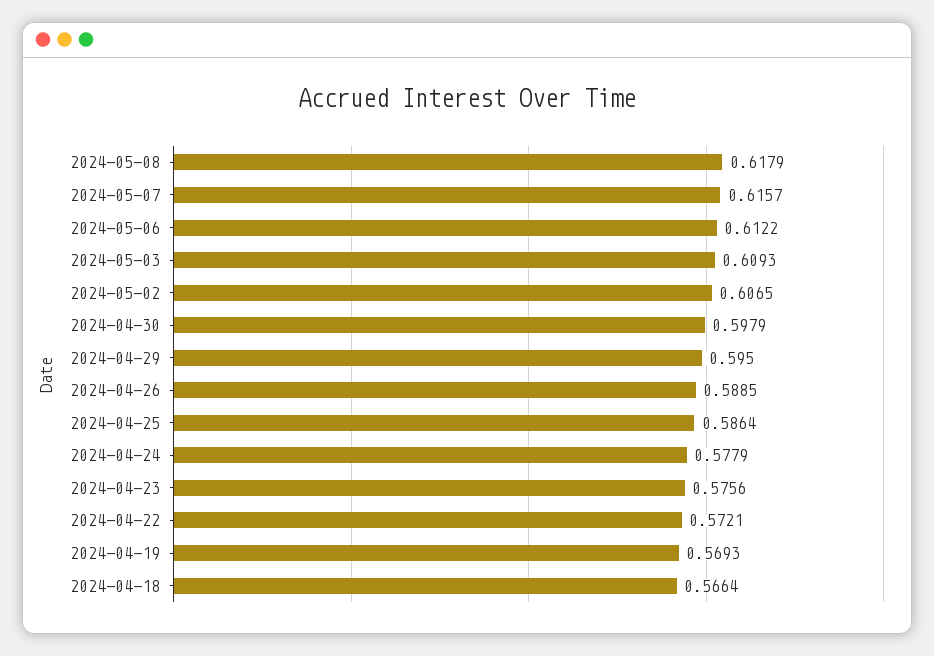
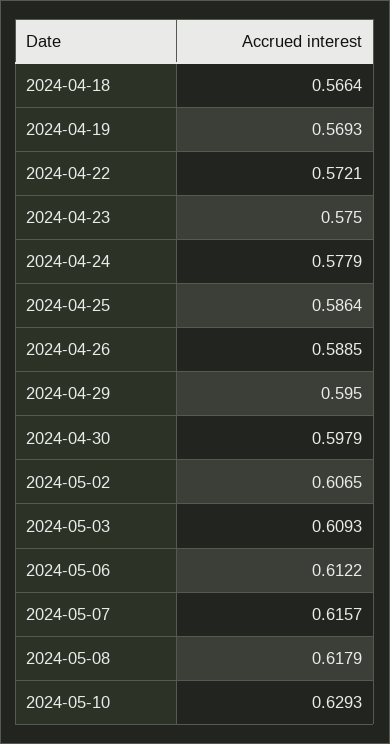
2024-04-23: 0.5756 -> 0.575
2024-05-10: none -> 0.6293

